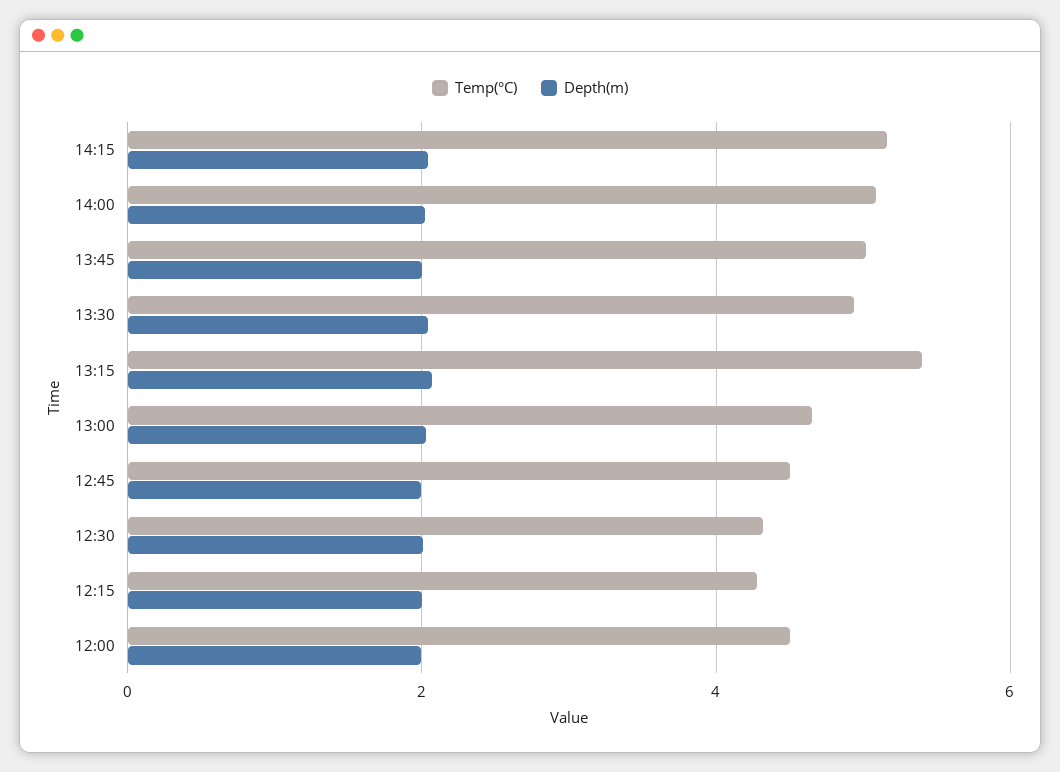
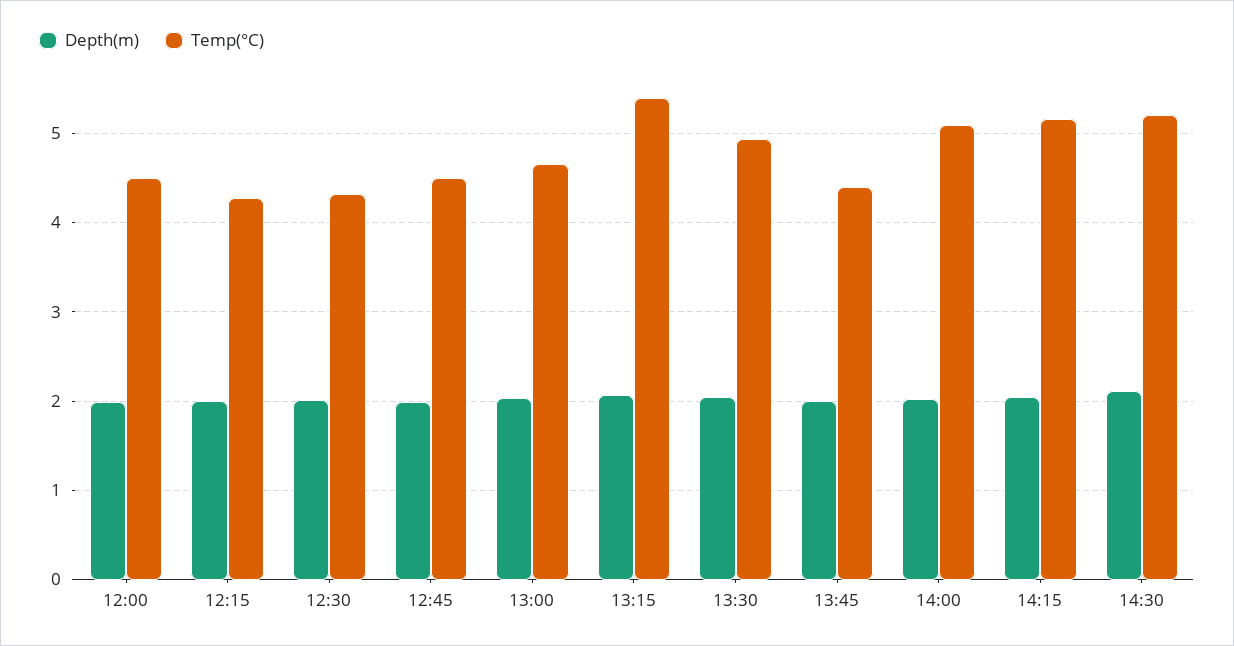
Temp(°C), 13:45: 5 -> 4.4
Depth(m), 14:30: none -> 2.1
Temp(°C), 14:30: none -> 5.2

